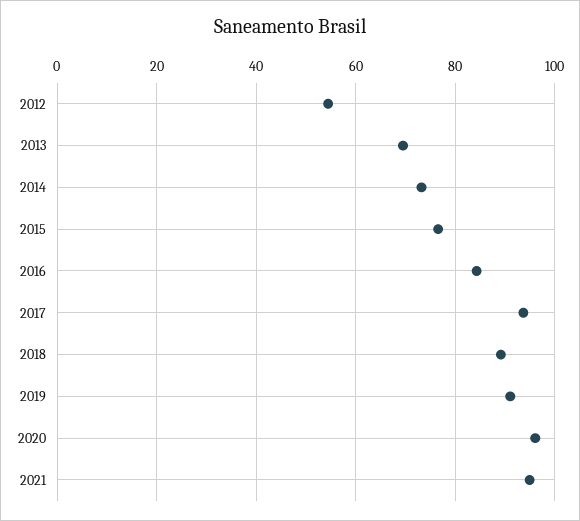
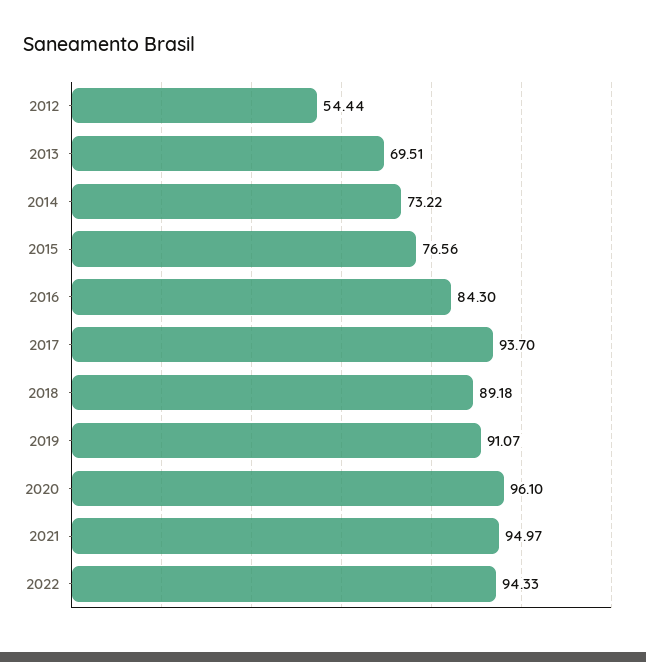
2022: none -> 94.33

